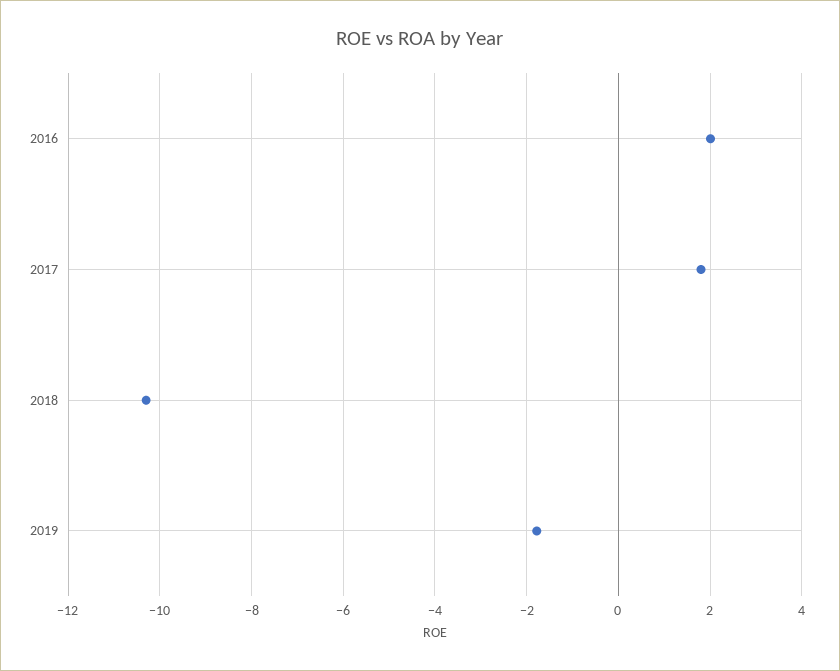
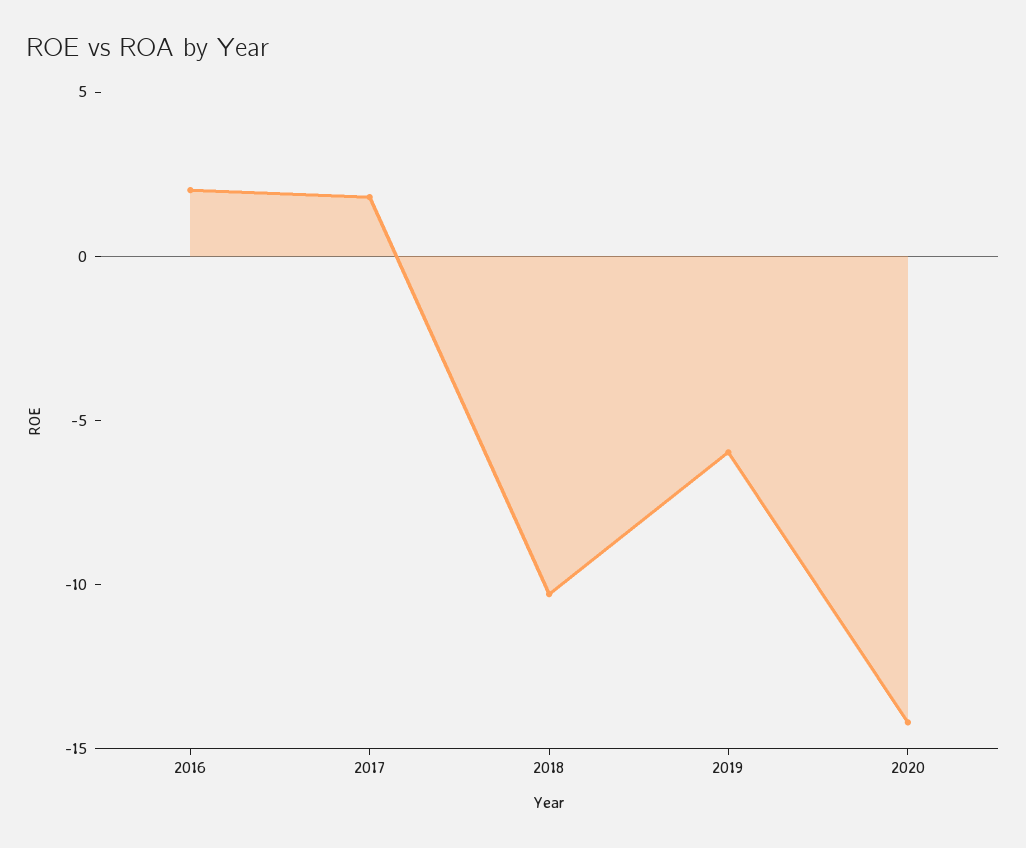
2019: -1.8 -> -6
2020: none -> -14

